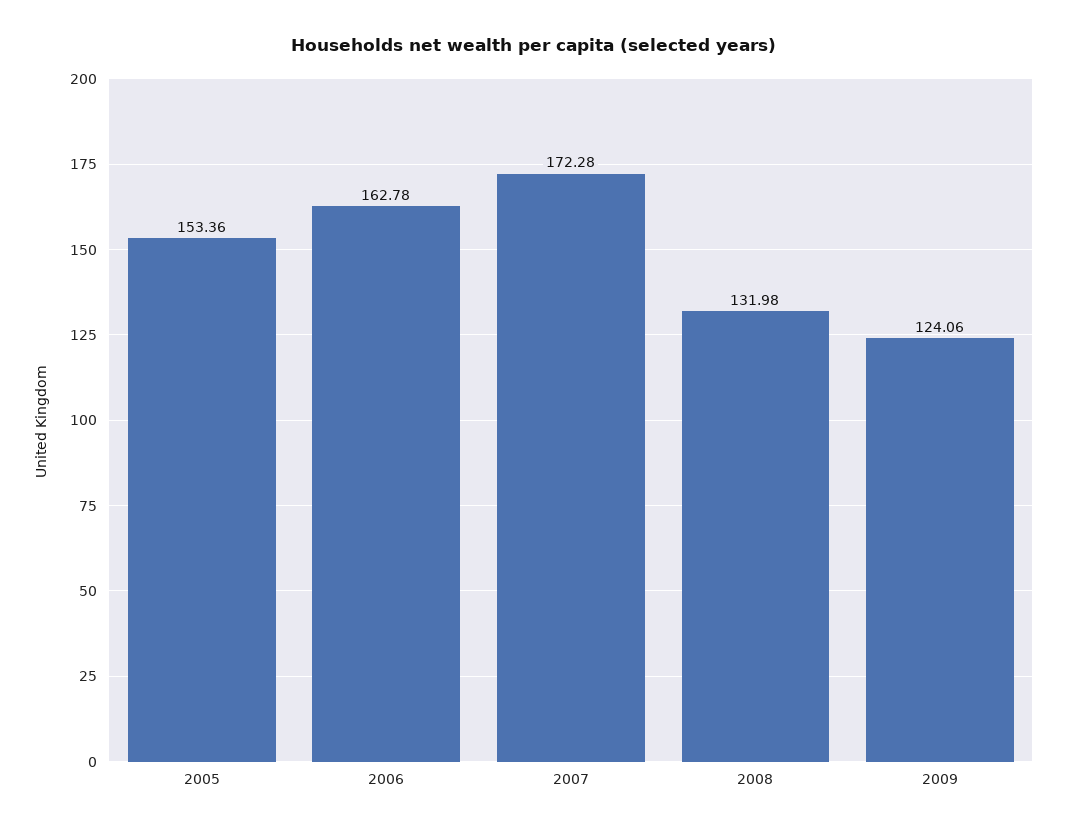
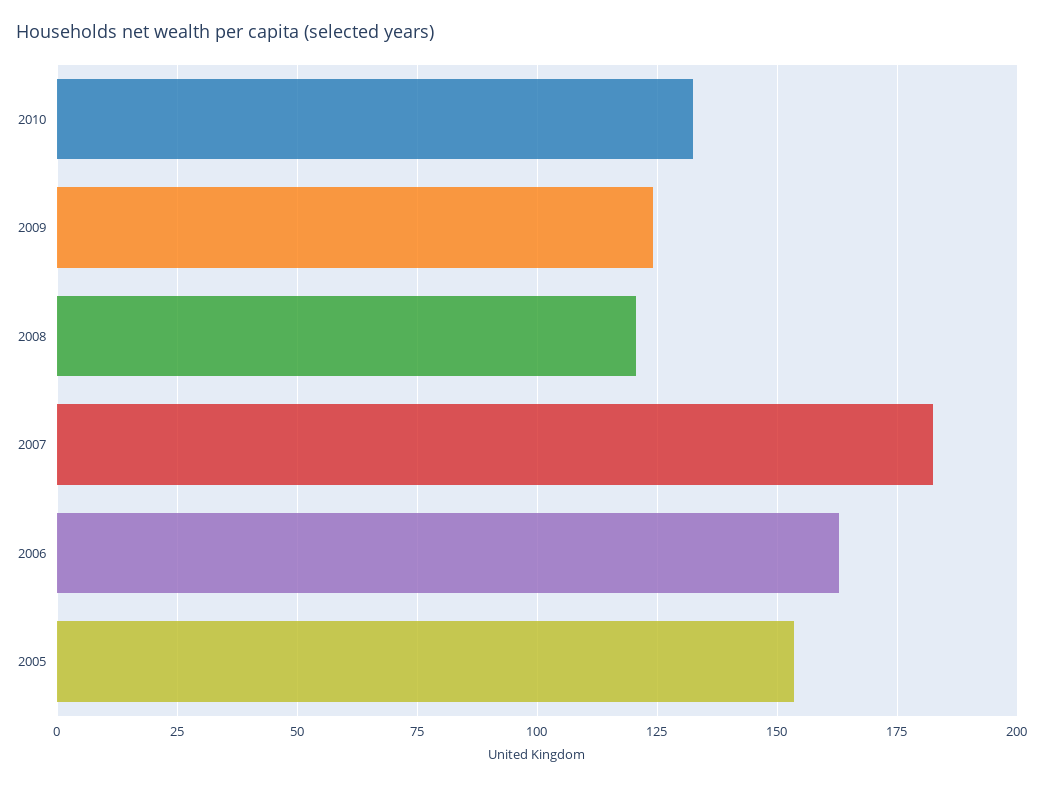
2007: 172.28 -> 182.5
2008: 131.98 -> 120
2010: none -> 132.5

